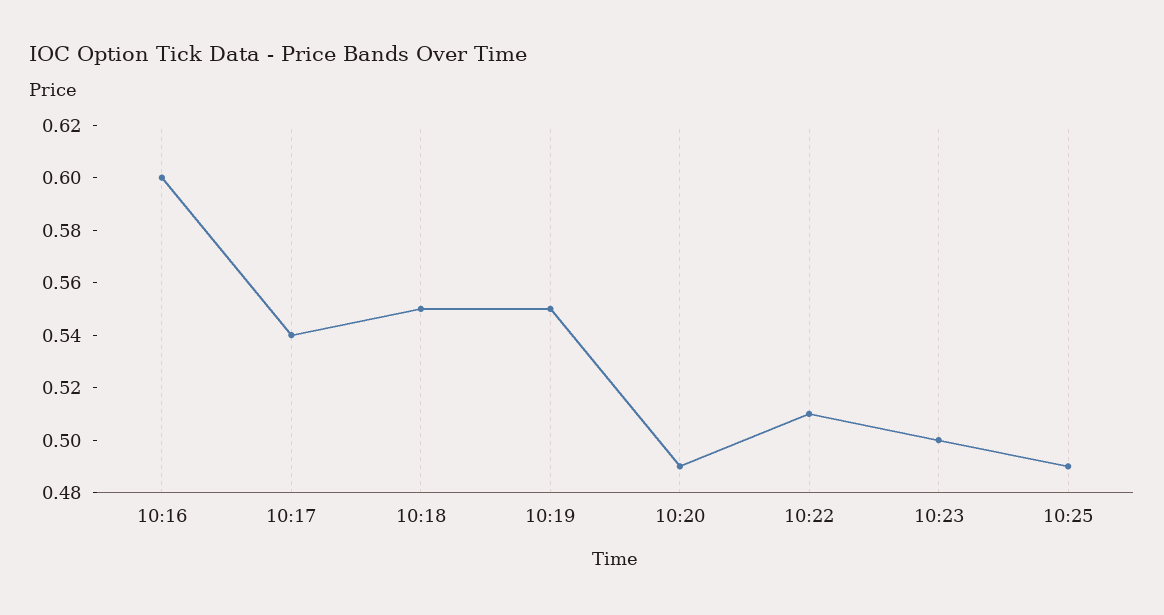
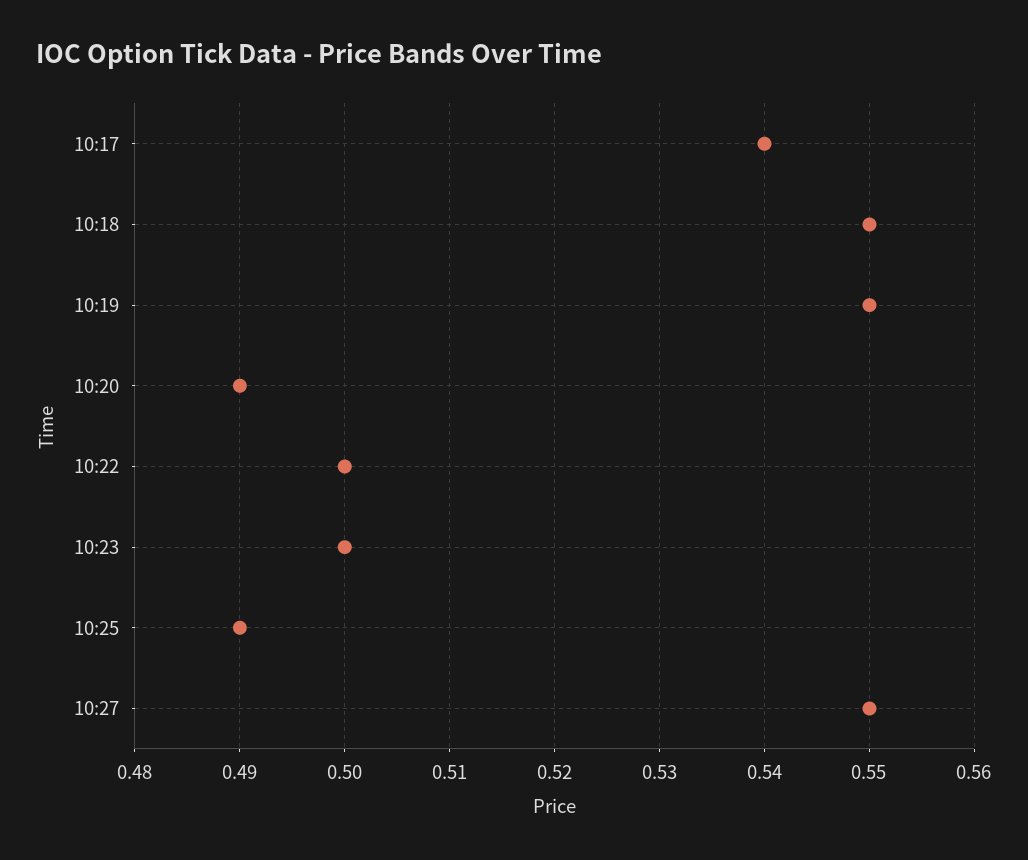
10:16: 0.6 -> none
10:22: 0.51 -> 0.5
10:27: none -> 0.55

